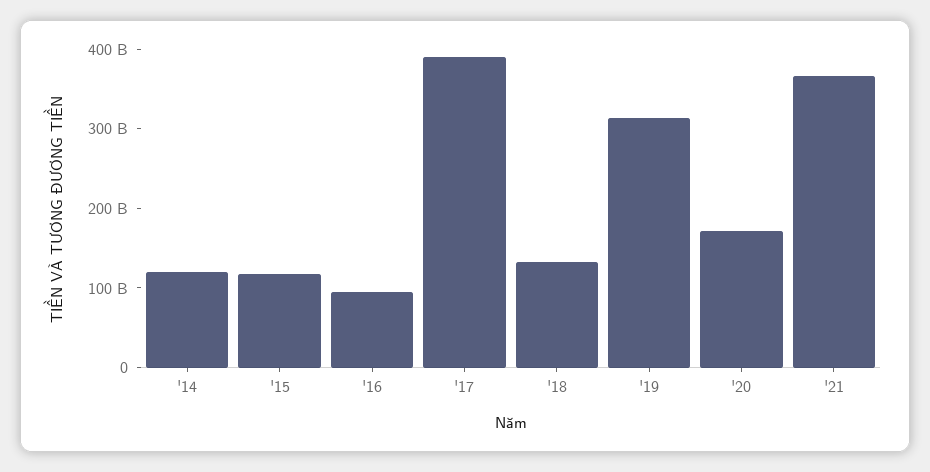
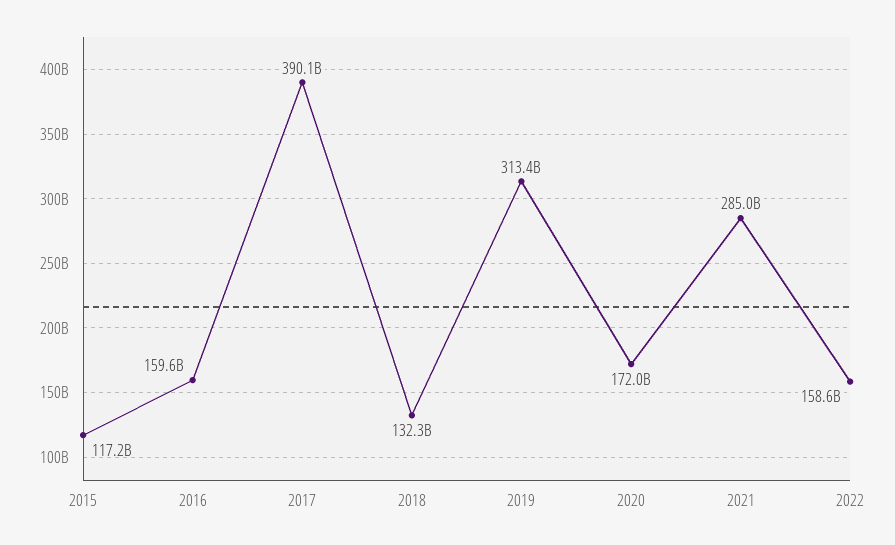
'14: 120000000000 -> none
'16: 100000000000 -> 159600000000
'21: 360000000000 -> 285000000000
2022: none -> 158600000000

